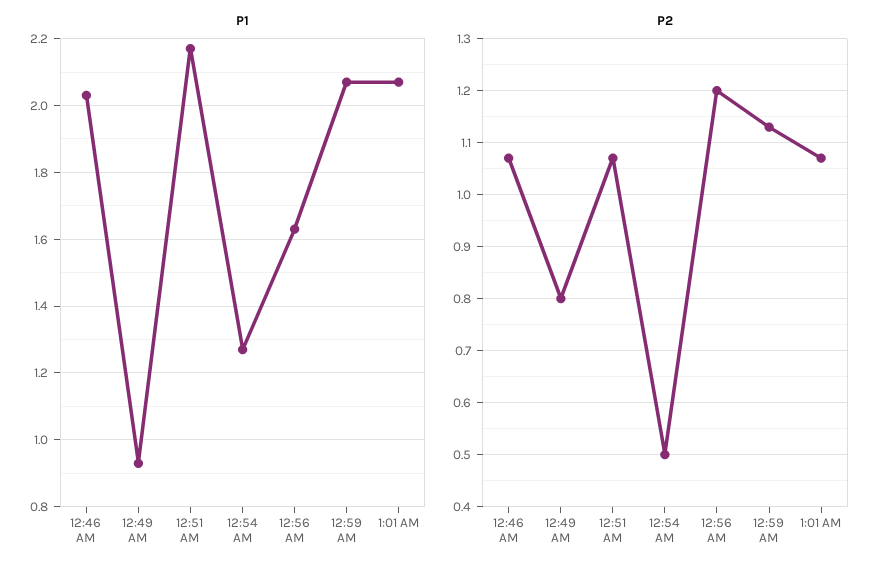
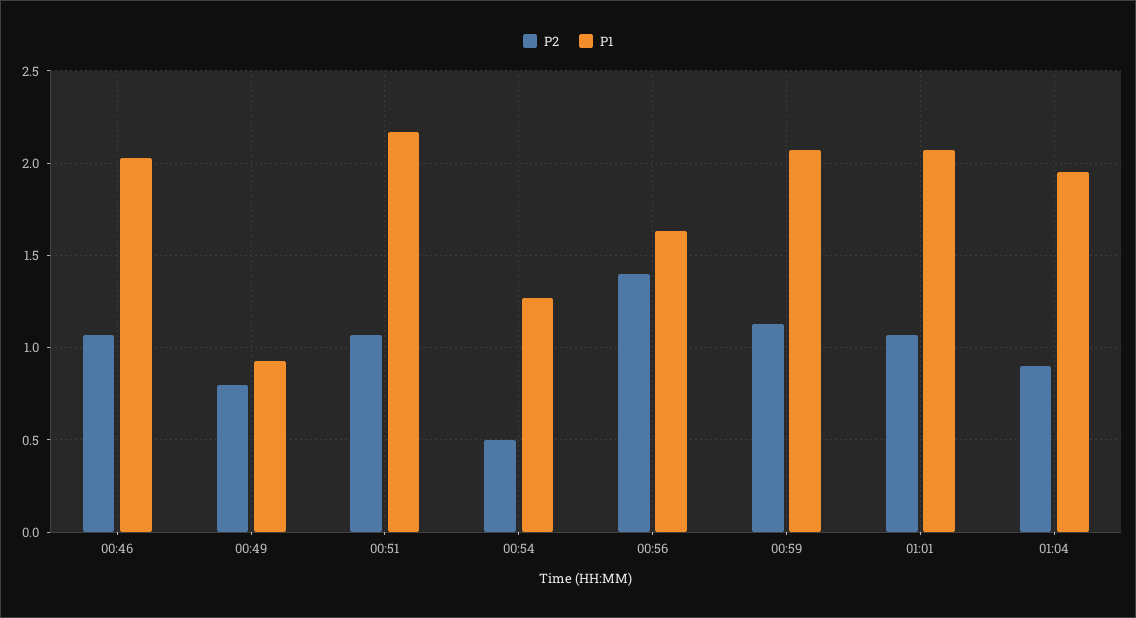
P2, 12:56 AM: 1.2 -> 1.4
P2, 01:04: none -> 0.9
P1, 01:04: none -> 1.95

